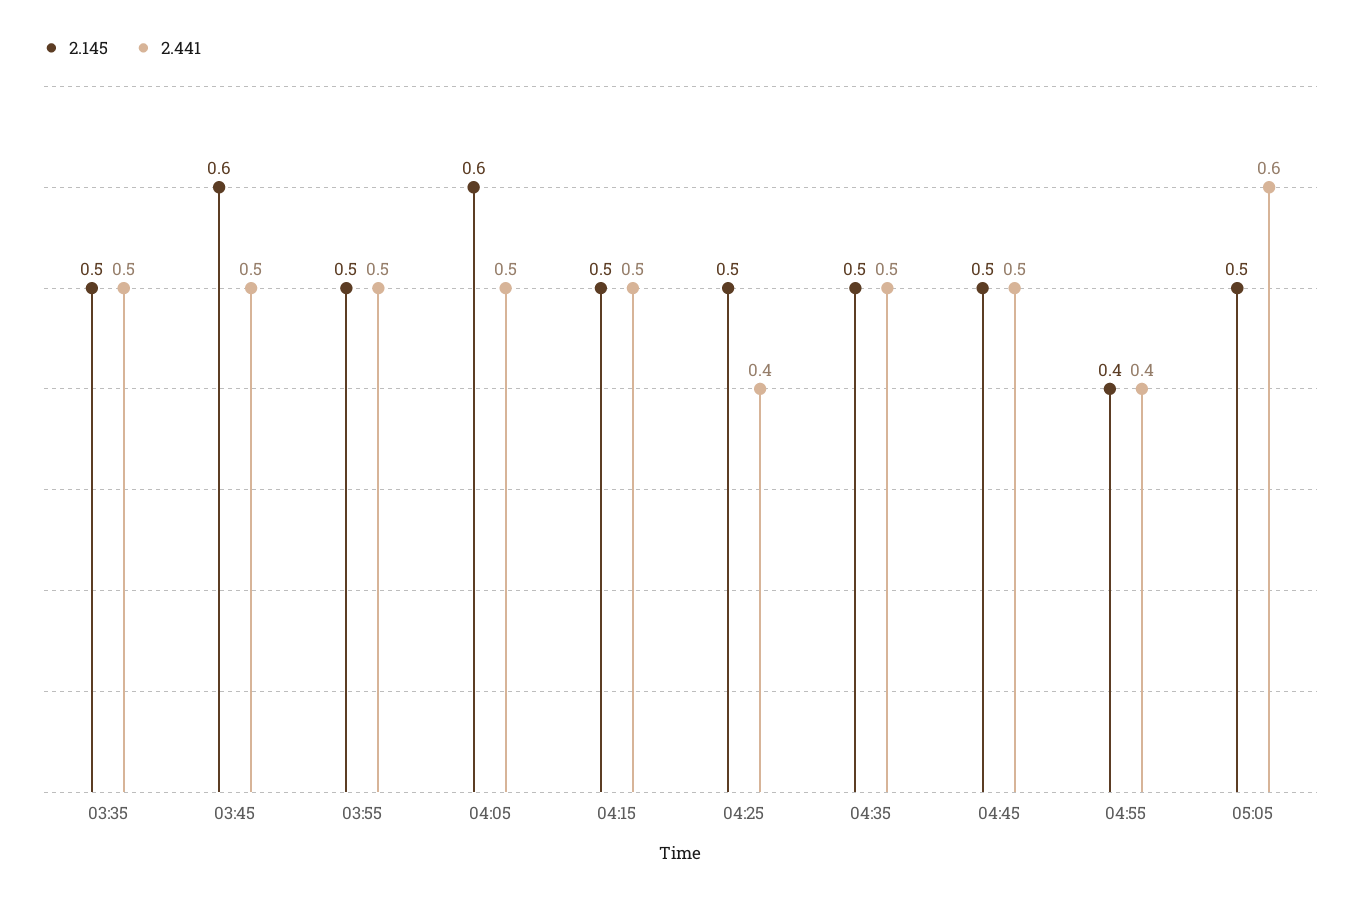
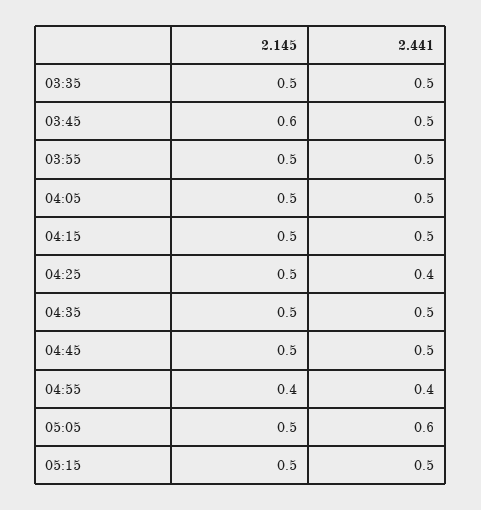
2.145, 04:05: 0.6 -> 0.5
2.145, 05:15: none -> 0.5
2.441, 05:15: none -> 0.5

